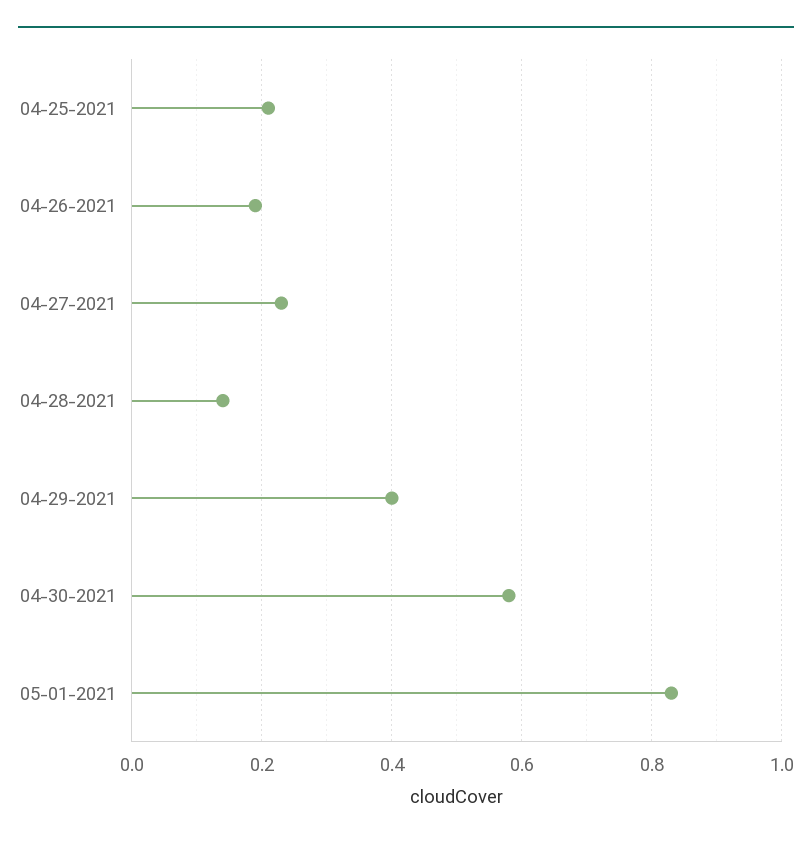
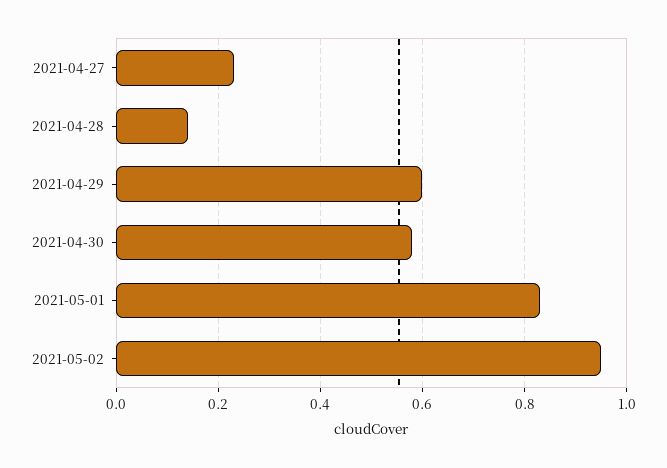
04-25-2021: 0.2 -> none
04-26-2021: 0.2 -> none
04-29-2021: 0.4 -> 0.6
2021-05-02: none -> 0.95

